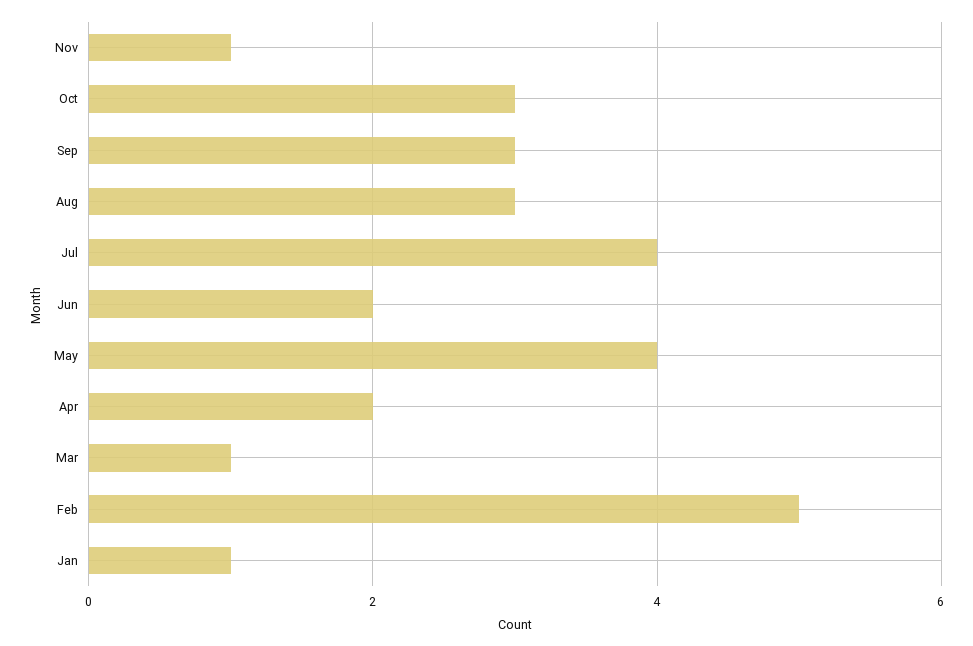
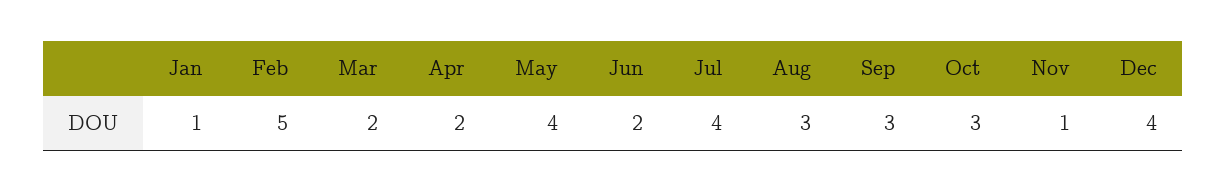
Mar: 1 -> 2
Dec: none -> 4

